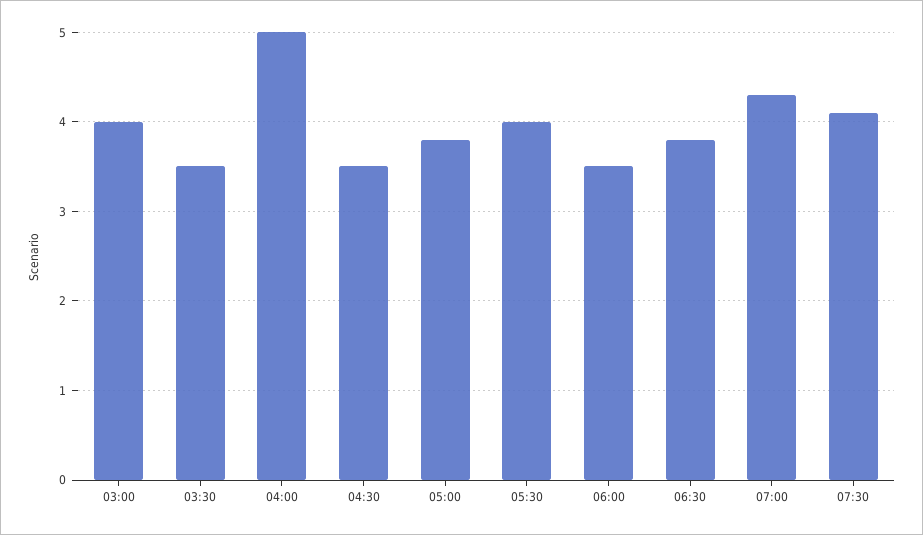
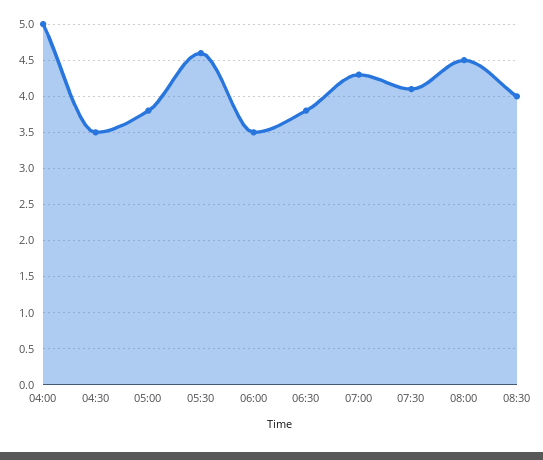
03:00: 4 -> none
03:30: 3.5 -> none
05:30: 4 -> 4.6
08:00: none -> 4.5
08:30: none -> 4

